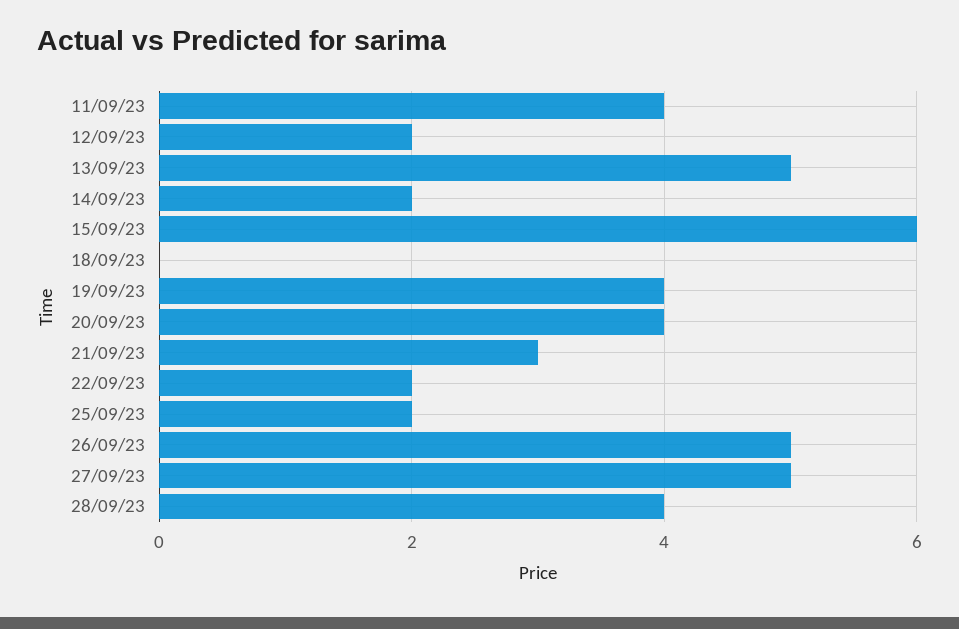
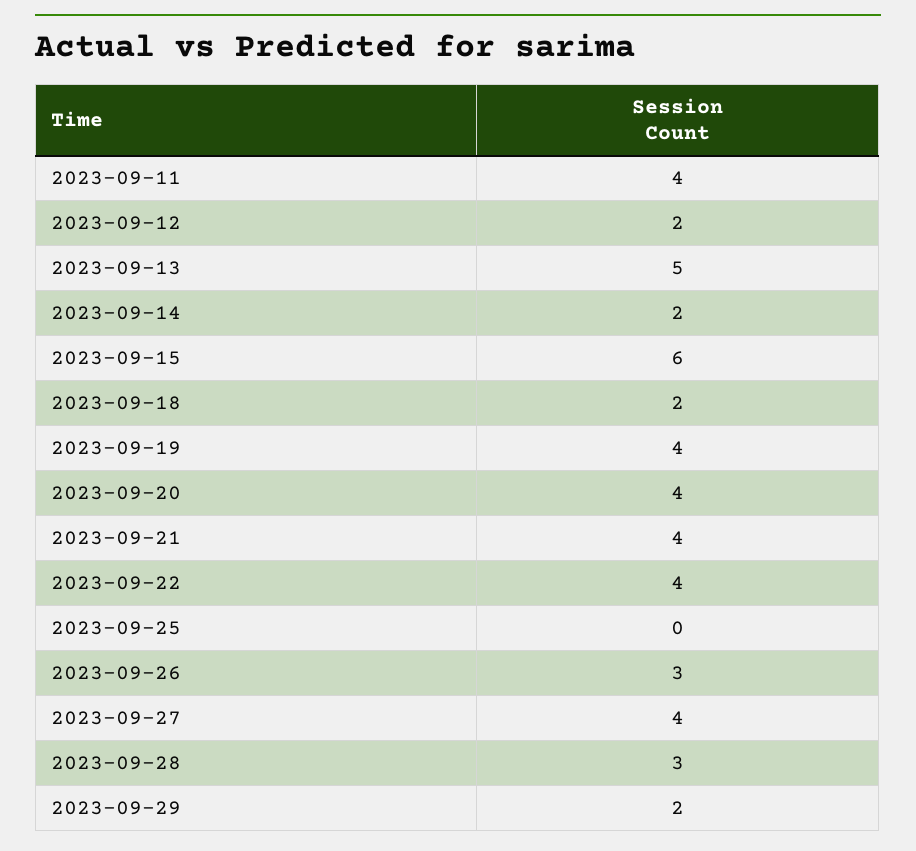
18/09/23: 0 -> 2
21/09/23: 3 -> 4
22/09/23: 2 -> 4
25/09/23: 2 -> 0
26/09/23: 5 -> 3
27/09/23: 5 -> 4
28/09/23: 4 -> 3
2023-09-29: none -> 2

